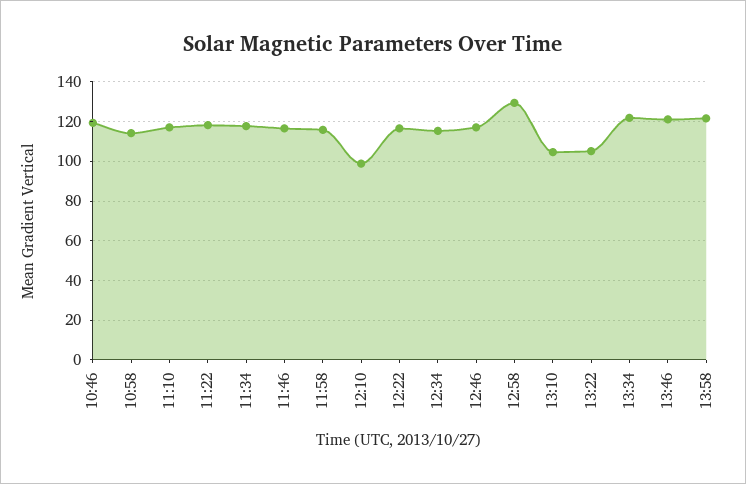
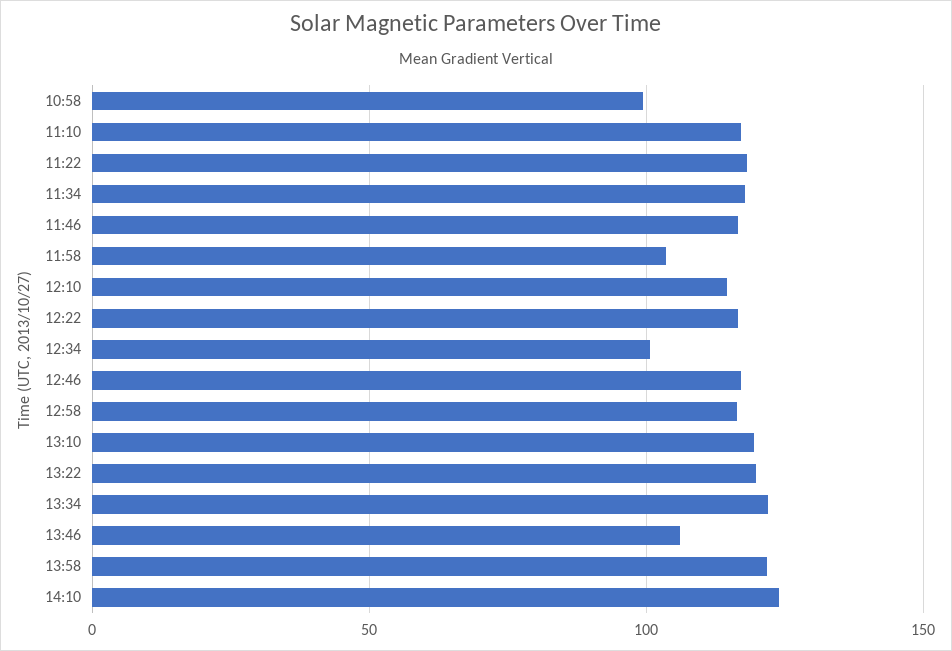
10:46: 120 -> none
10:58: 115 -> 100
11:58: 115 -> 105
12:10: 100 -> 115
12:34: 115 -> 100
12:58: 130 -> 115
13:10: 105 -> 120
13:22: 105 -> 120
13:46: 120 -> 105
14:10: none -> 125

